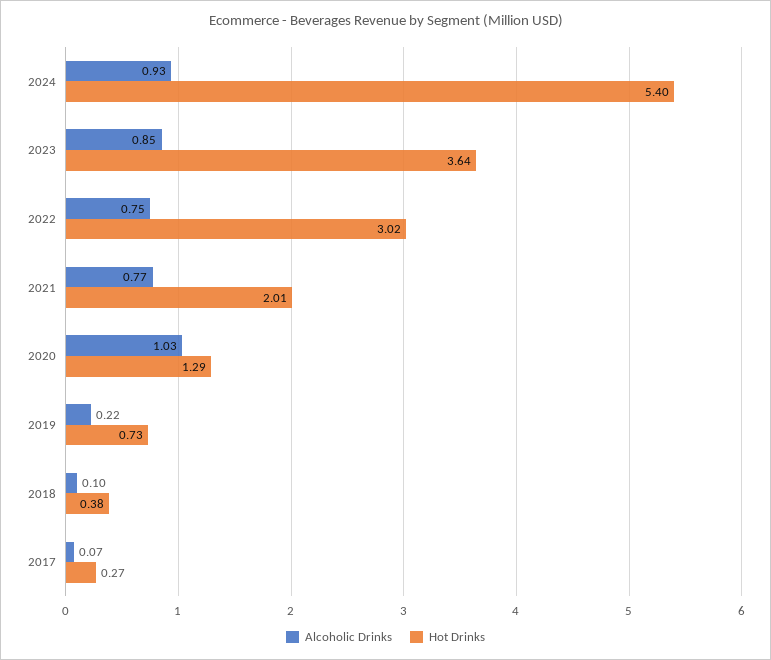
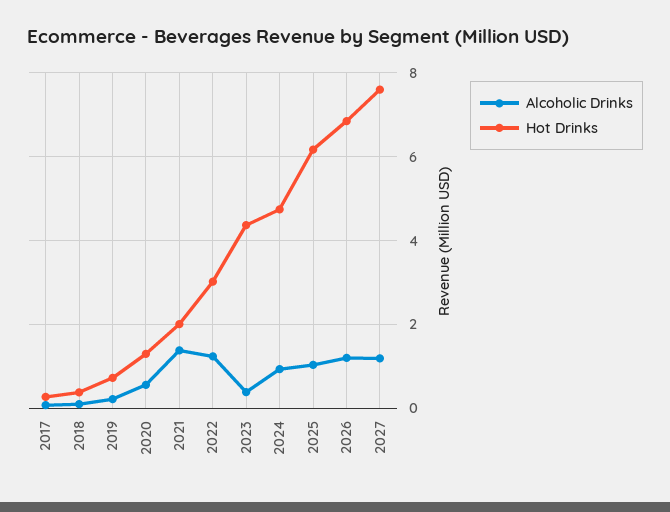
Hot Drinks, 2024: 5.4 -> 4.8
Alcoholic Drinks, 2023: 0.85 -> 0.4
Hot Drinks, 2023: 3.64 -> 4.4
Alcoholic Drinks, 2022: 0.75 -> 1.2
Alcoholic Drinks, 2021: 0.77 -> 1.4
Alcoholic Drinks, 2020: 1.03 -> 0.6
Alcoholic Drinks, 2025: none -> 1
Hot Drinks, 2025: none -> 6.2
Alcoholic Drinks, 2026: none -> 1.2
Hot Drinks, 2026: none -> 6.8
Alcoholic Drinks, 2027: none -> 1.2
Hot Drinks, 2027: none -> 7.6

